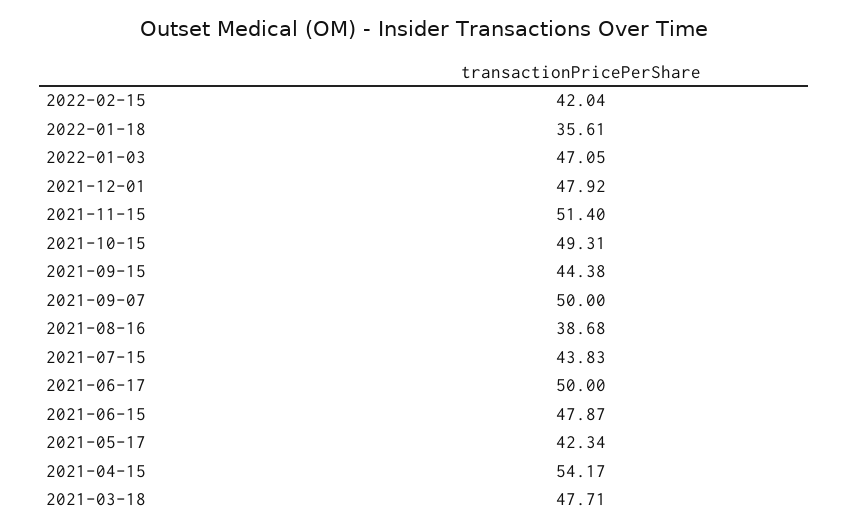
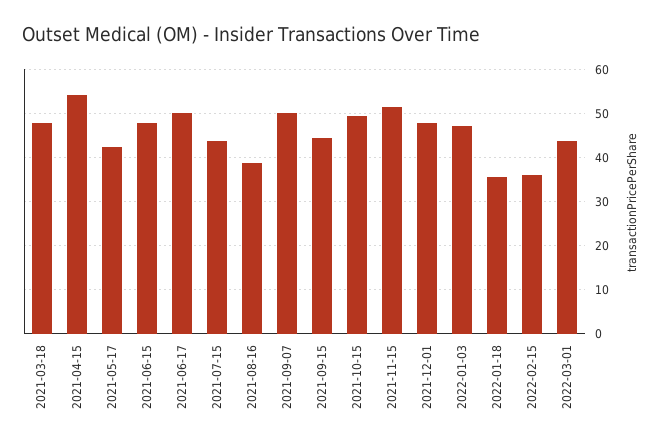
2022-02-15: 42.04 -> 36
2022-03-01: none -> 44

